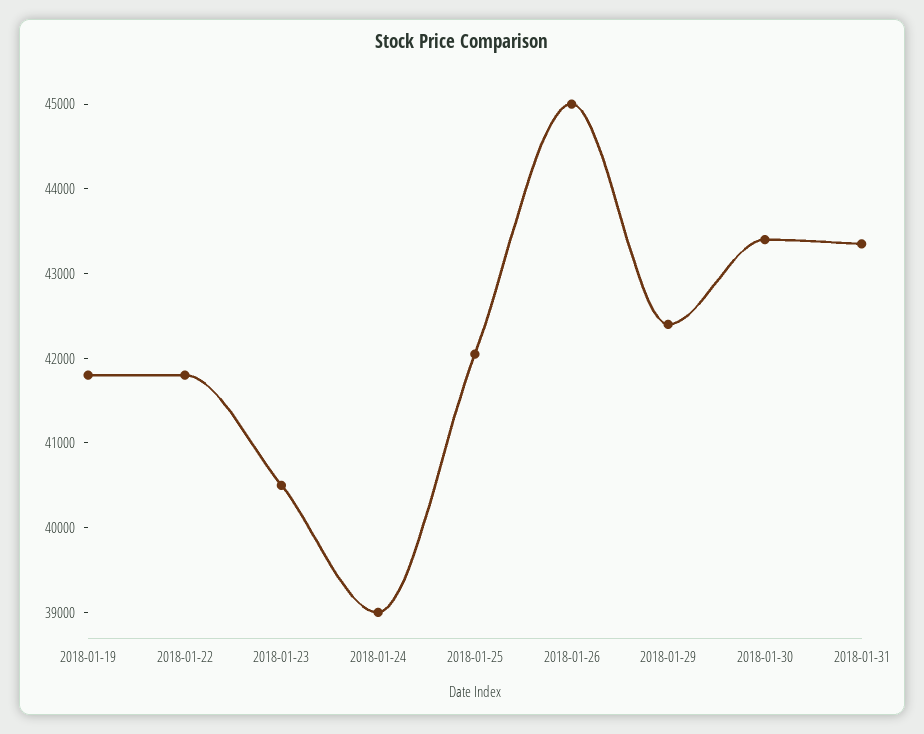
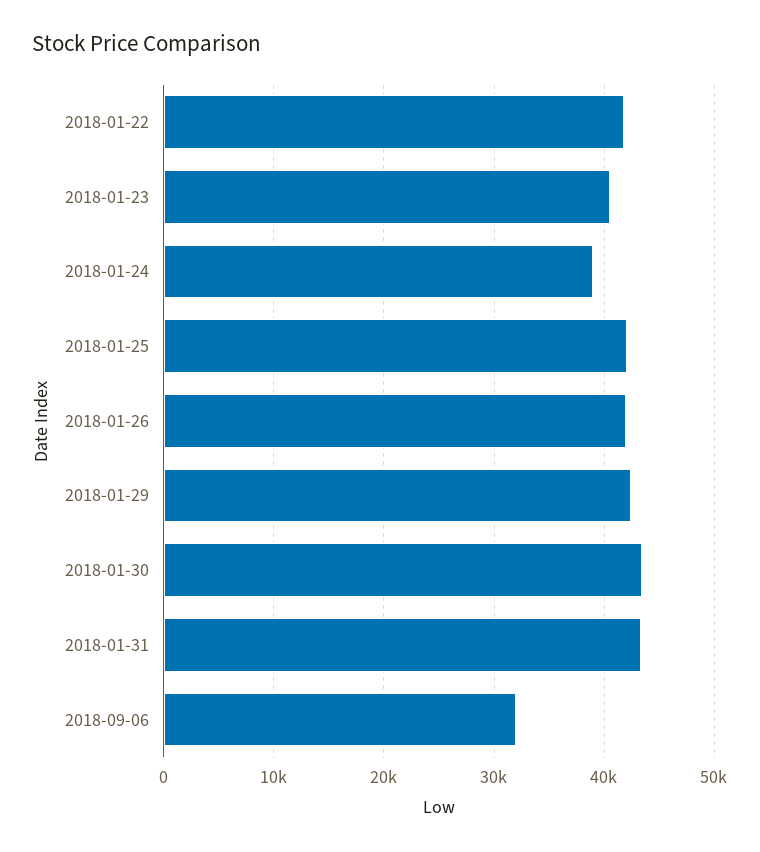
2018-01-19: 41800 -> none
2018-01-26: 45000 -> 42000
2018-09-06: none -> 32000

